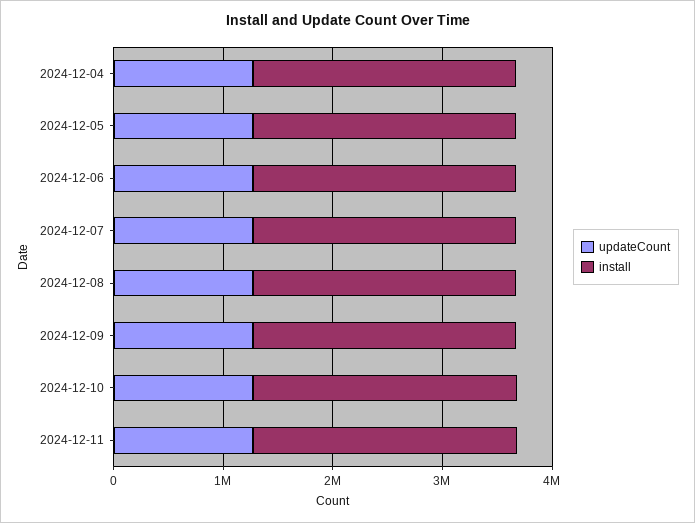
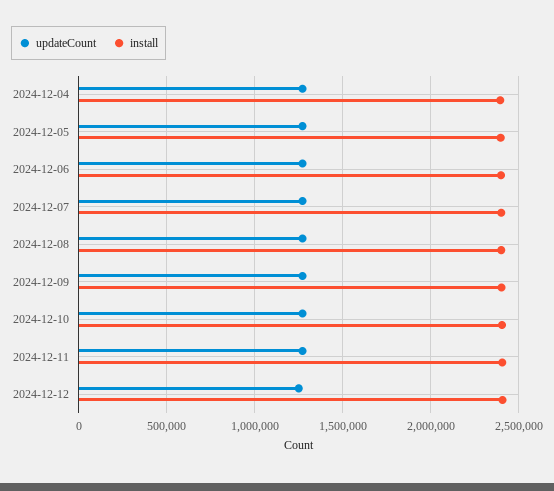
updateCount, 2024-12-12: none -> 1250000
install, 2024-12-12: none -> 2400000

